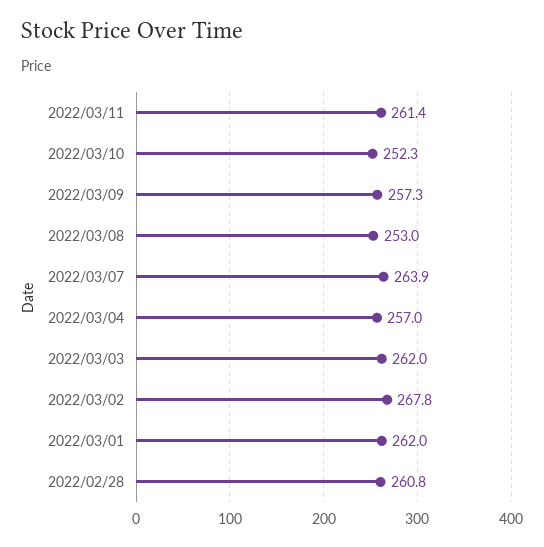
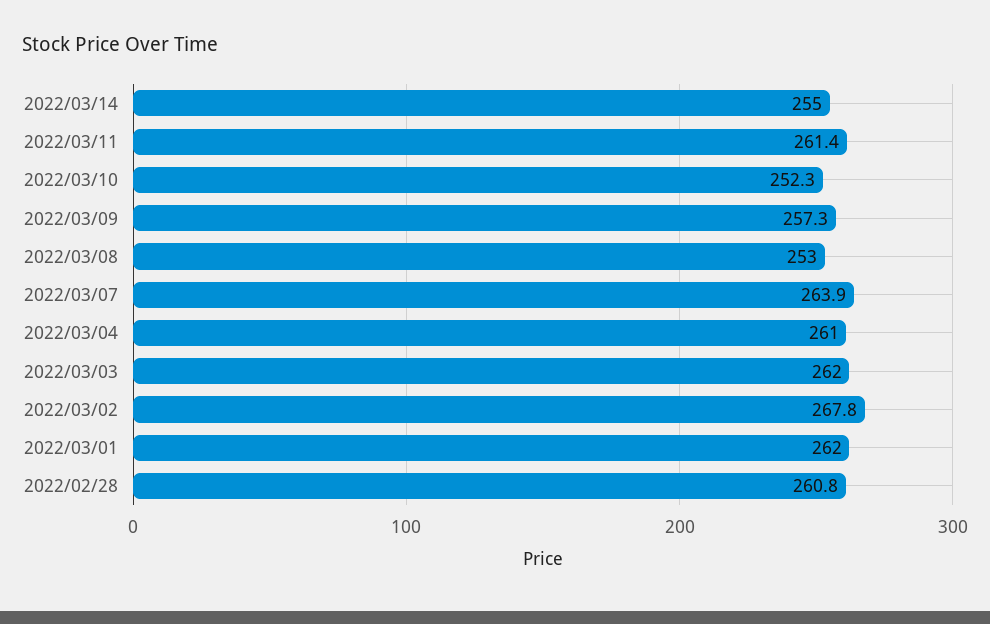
2022/03/04: 257 -> 261
2022/03/14: none -> 255

